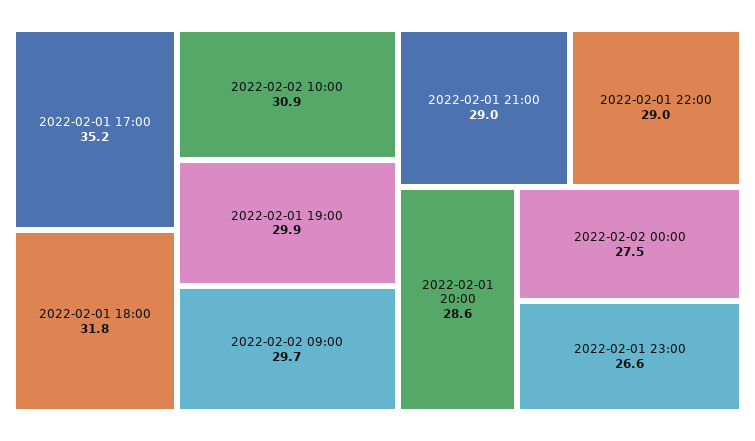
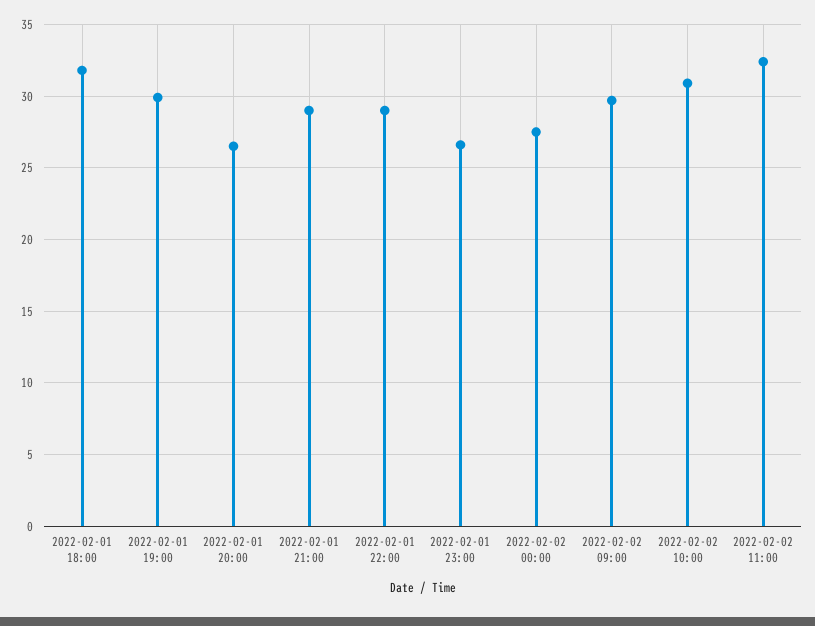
2022-02-01 17:00: 35.2 -> none
2022-02-01 20:00: 28.6 -> 26.5
2022-02-02 11:00: none -> 32.5

